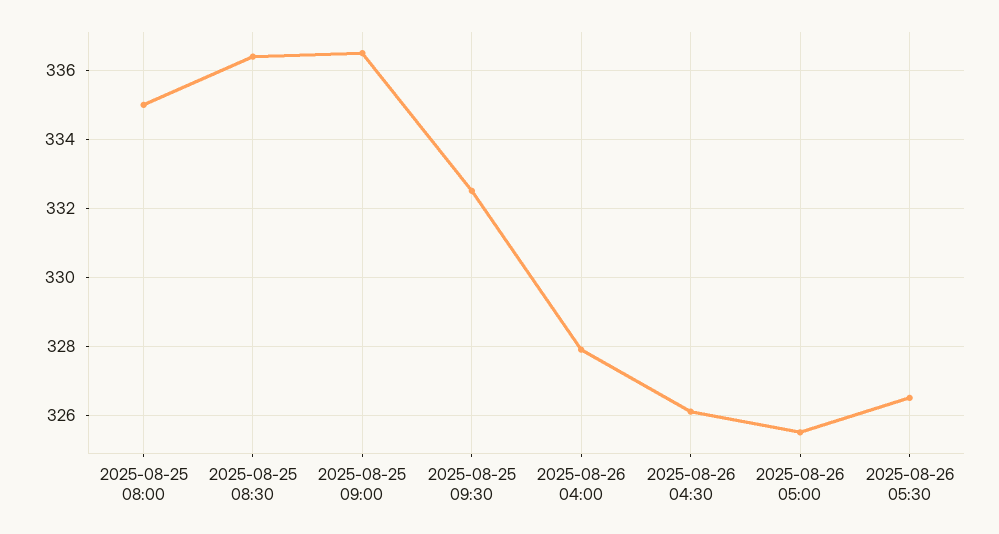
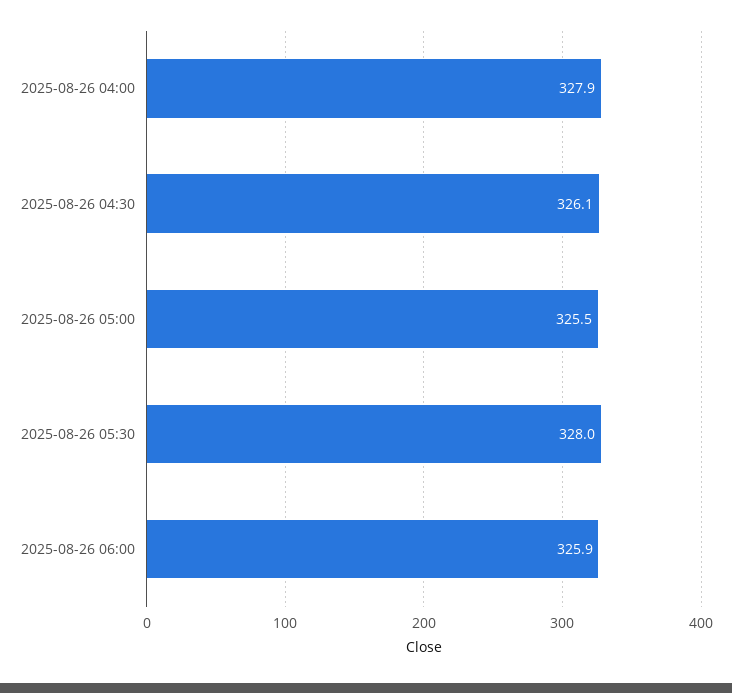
2025-08-25 08:00: 335 -> none
2025-08-25 08:30: 336.5 -> none
2025-08-25 09:00: 336.5 -> none
2025-08-25 09:30: 332.5 -> none
2025-08-26 05:30: 326.5 -> 328
2025-08-26 06:00: none -> 325.9

